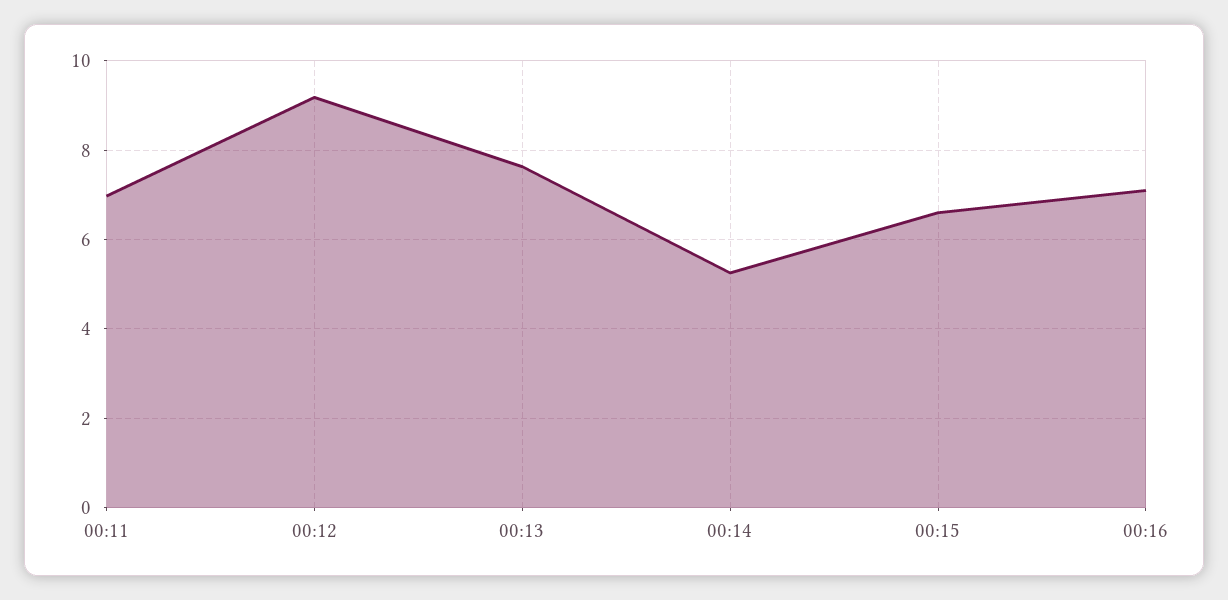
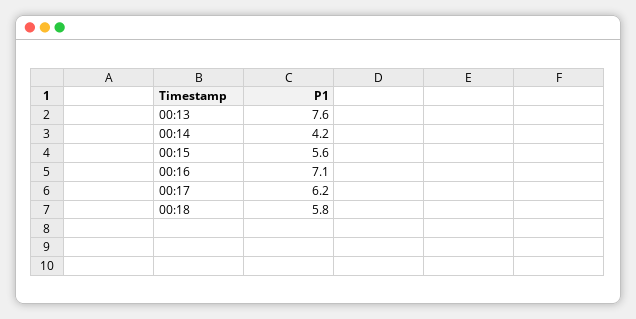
00:11: 7 -> none
00:12: 9.2 -> none
00:14: 5.2 -> 4.2
00:15: 6.6 -> 5.6
00:17: none -> 6.2
00:18: none -> 5.8

